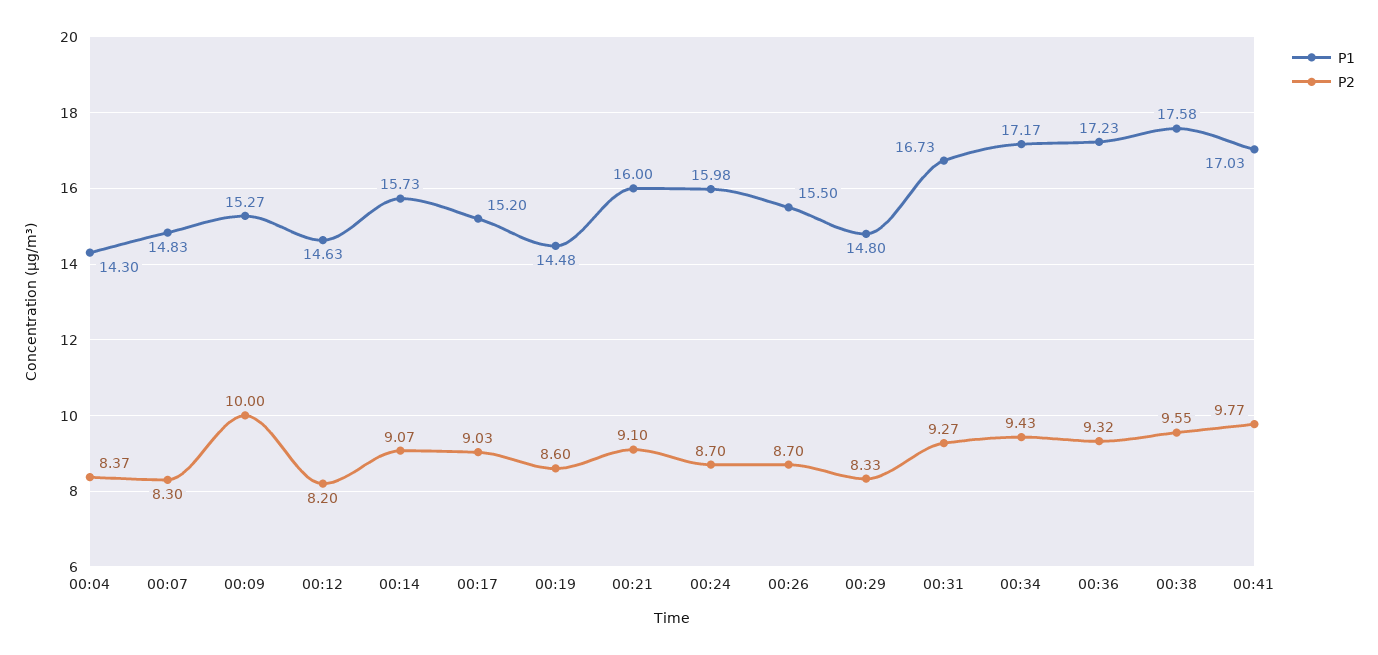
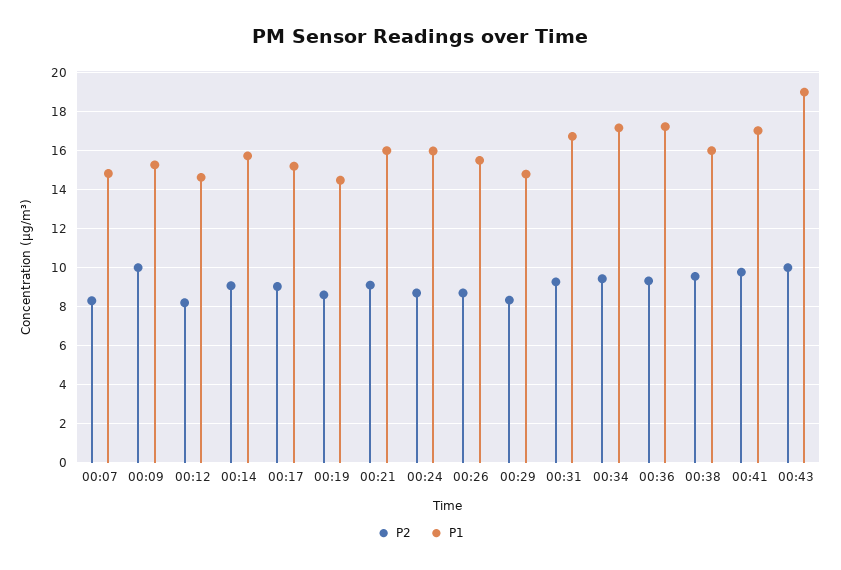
P1, 00:04: 14.3 -> none
P2, 00:04: 8.37 -> none
P1, 00:38: 17.58 -> 16
P2, 00:43: none -> 10
P1, 00:43: none -> 19

